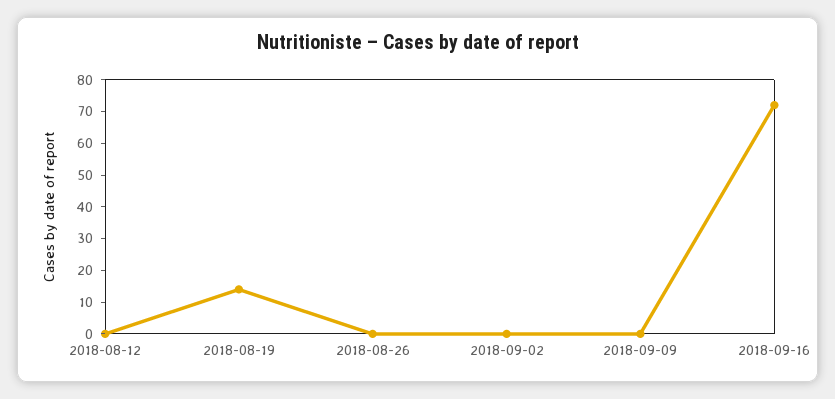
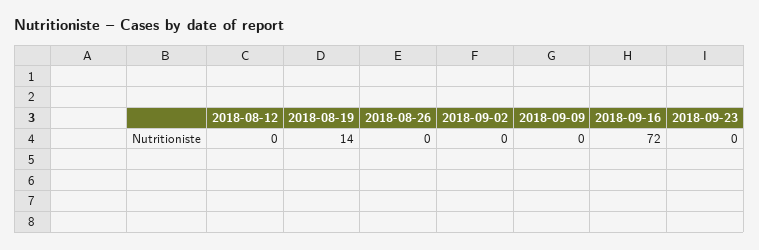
2018-09-23: none -> 0

